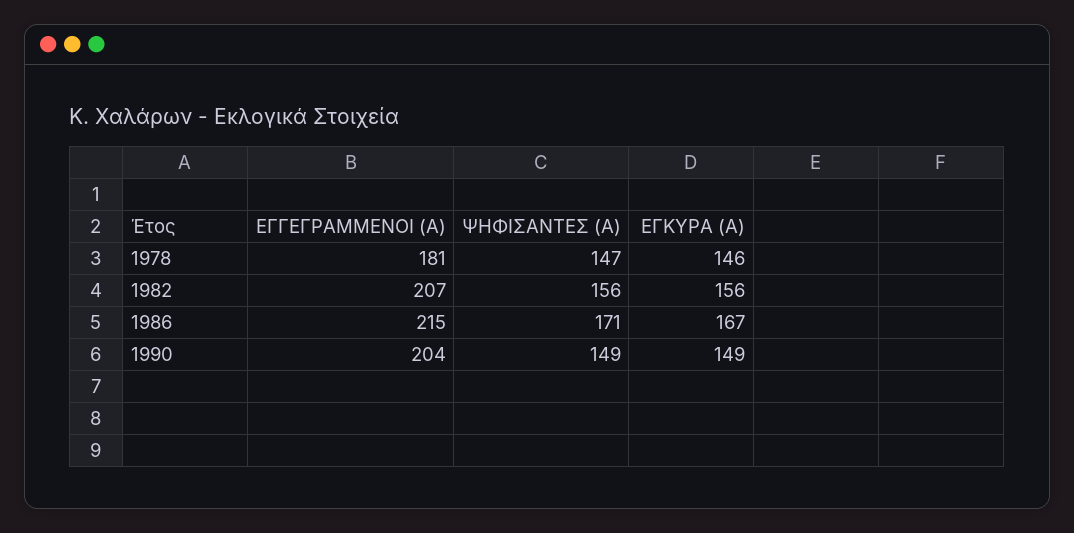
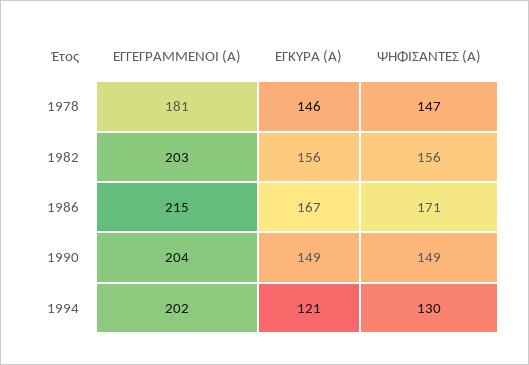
ΕΓΓΕΓΡΑΜΜΕΝΟΙ (Α), 1982: 207 -> 203
ΕΓΓΕΓΡΑΜΜΕΝΟΙ (Α), 1994: none -> 202
ΕΓΚΥΡΑ (Α), 1994: none -> 121
ΨΗΦΙΣΑΝΤΕΣ (Α), 1994: none -> 130

